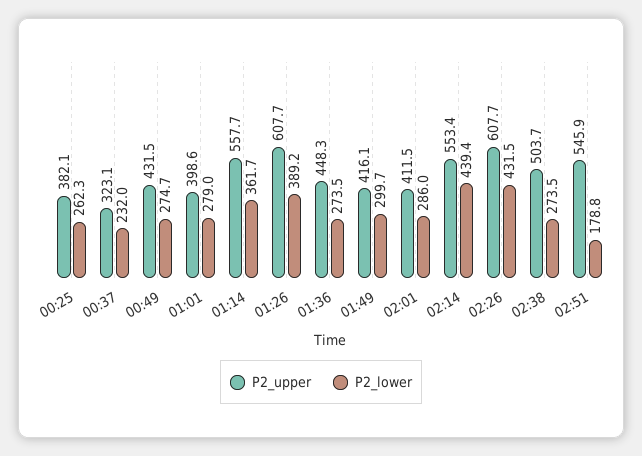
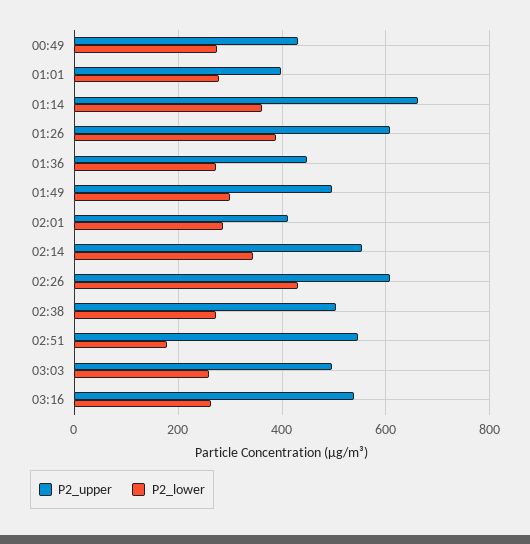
P2_upper, 00:25: 382.1 -> none
P2_lower, 00:25: 262.3 -> none
P2_upper, 00:37: 323.1 -> none
P2_lower, 00:37: 232 -> none
P2_upper, 01:14: 557.7 -> 660
P2_upper, 01:49: 416.1 -> 500
P2_lower, 02:14: 439.4 -> 340
P2_upper, 03:03: none -> 500
P2_lower, 03:03: none -> 260
P2_upper, 03:16: none -> 540
P2_lower, 03:16: none -> 260

